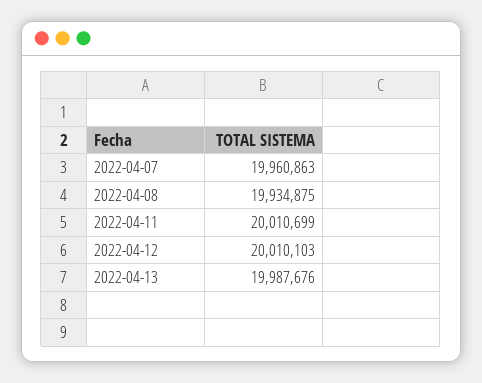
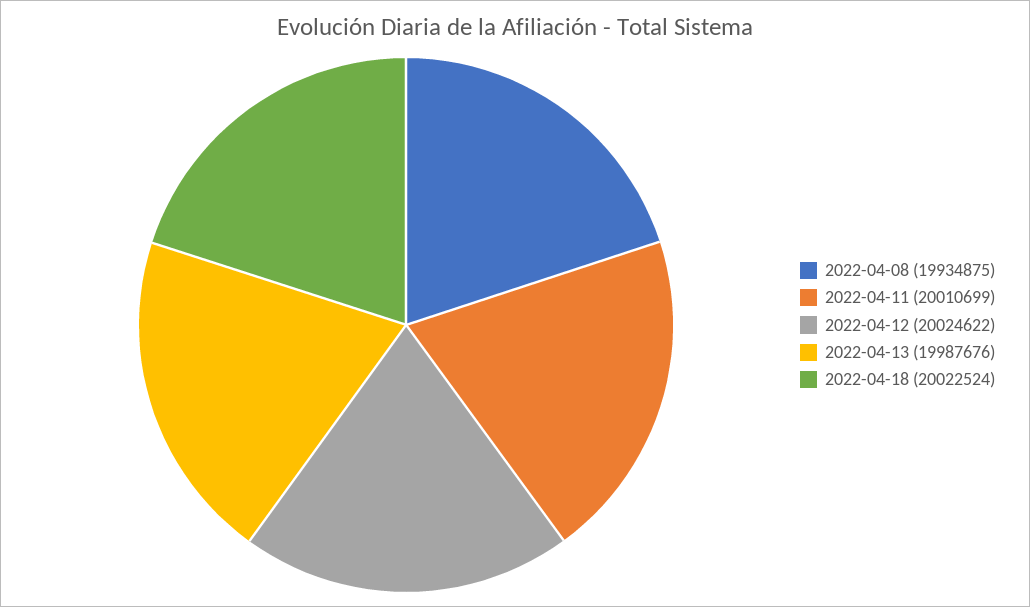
2022-04-07: 19960863 -> none
2022-04-12: 20010103 -> 20024622
2022-04-18: none -> 20022524

